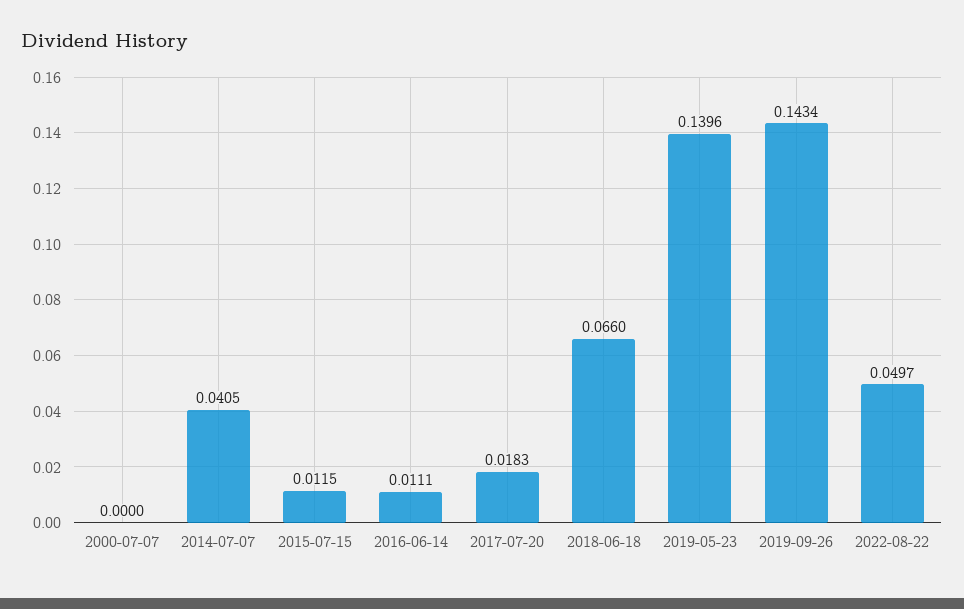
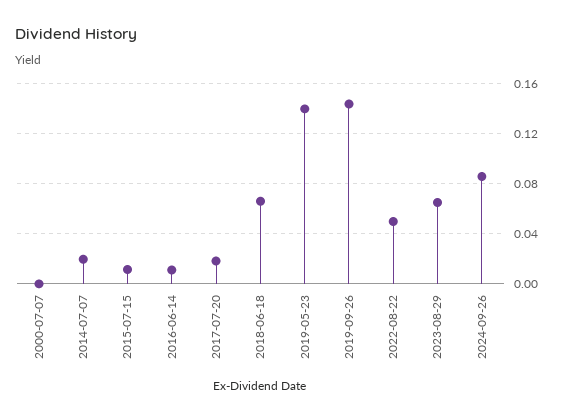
2014-07-07: 0.0405 -> 0.02
2023-08-29: none -> 0.065
2024-09-26: none -> 0.085

